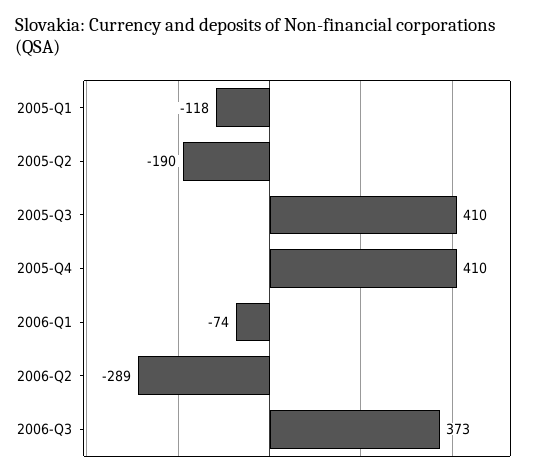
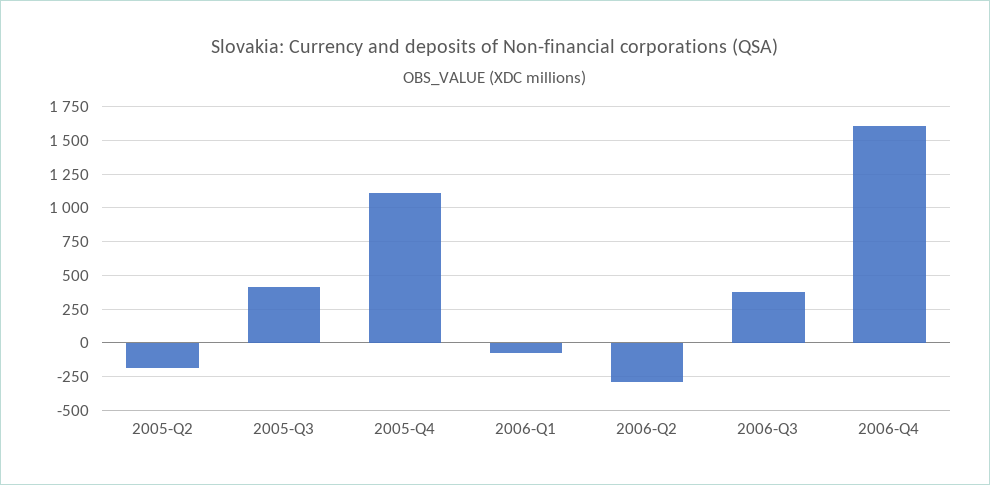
2005-Q1: -118 -> none
2005-Q4: 410 -> 1100
2006-Q4: none -> 1600

